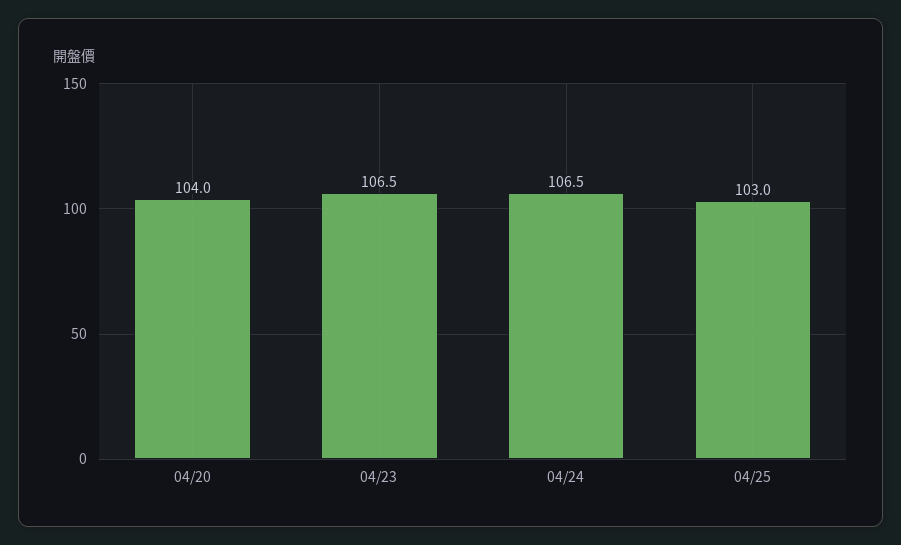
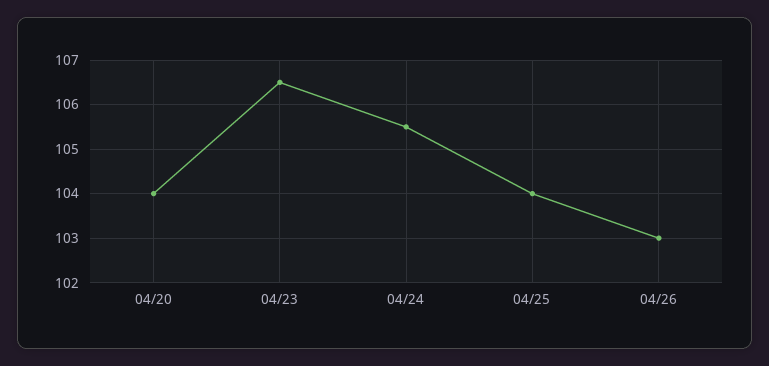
04/24: 106.5 -> 105.5
04/25: 103 -> 104
04/26: none -> 103

